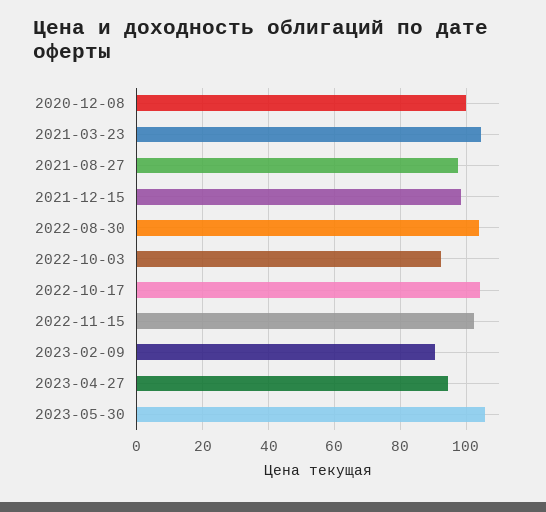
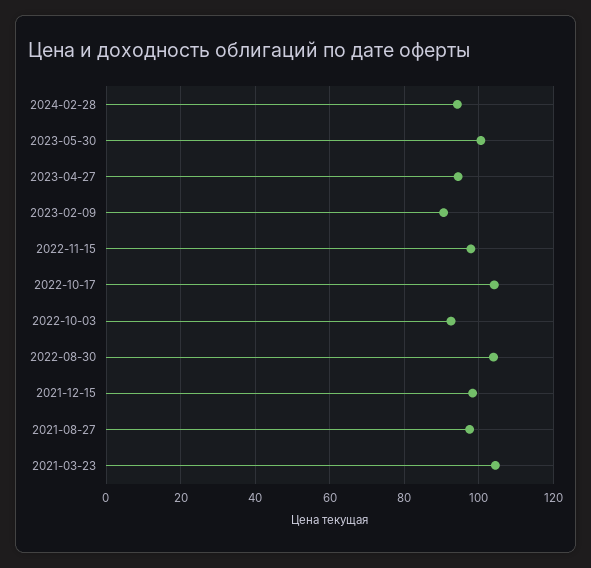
2020-12-08: 100 -> none
2022-11-15: 102 -> 98
2023-05-30: 106 -> 100
2024-02-28: none -> 94

